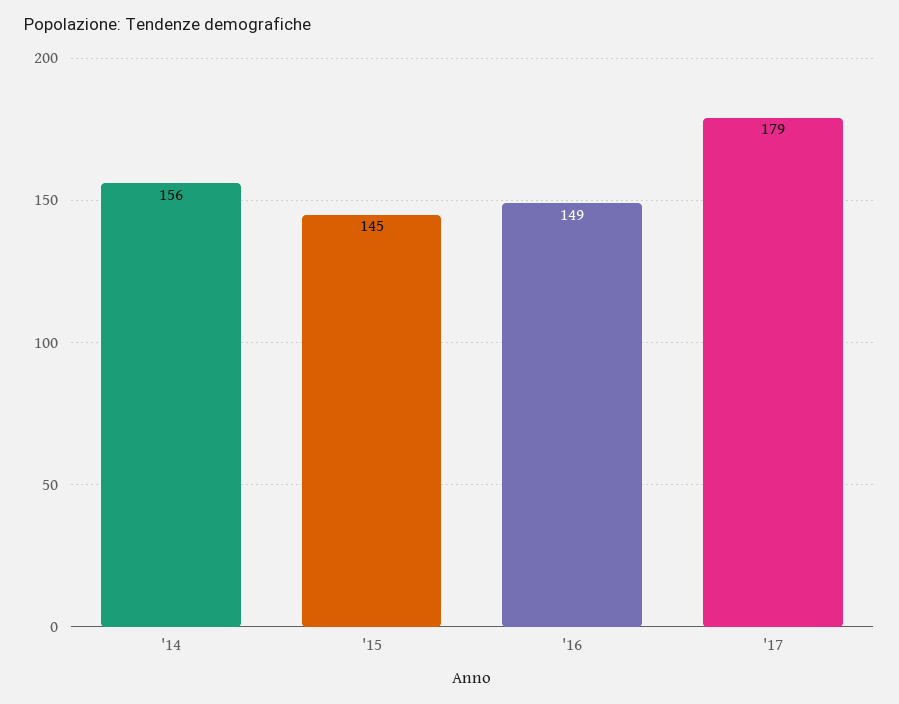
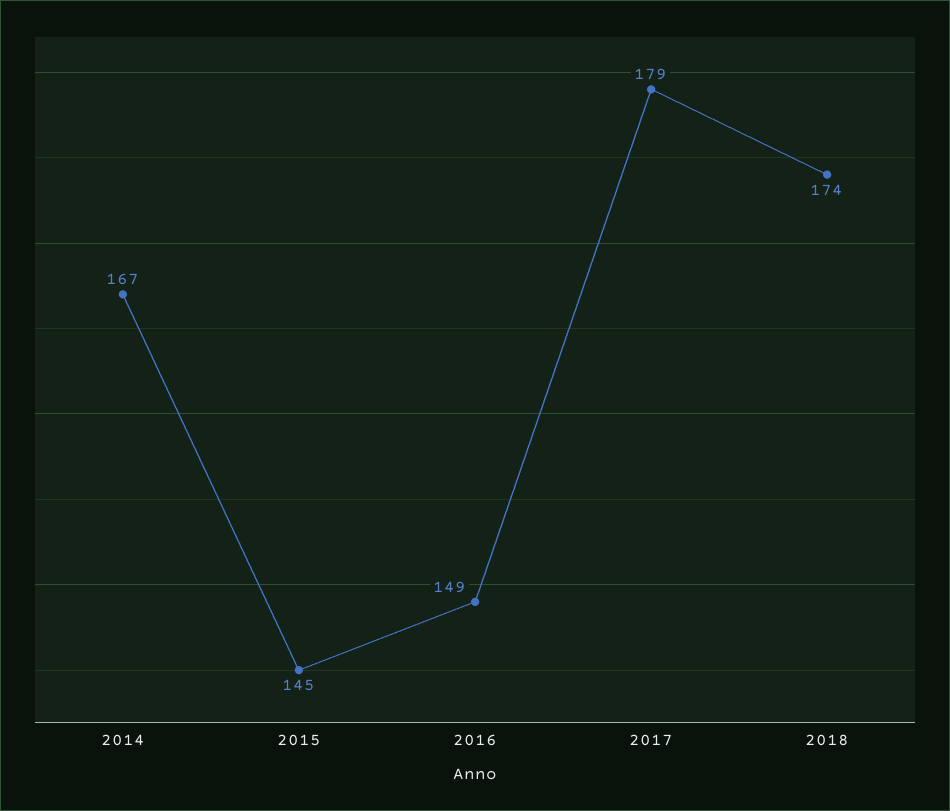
'14: 156 -> 167
2018: none -> 174

